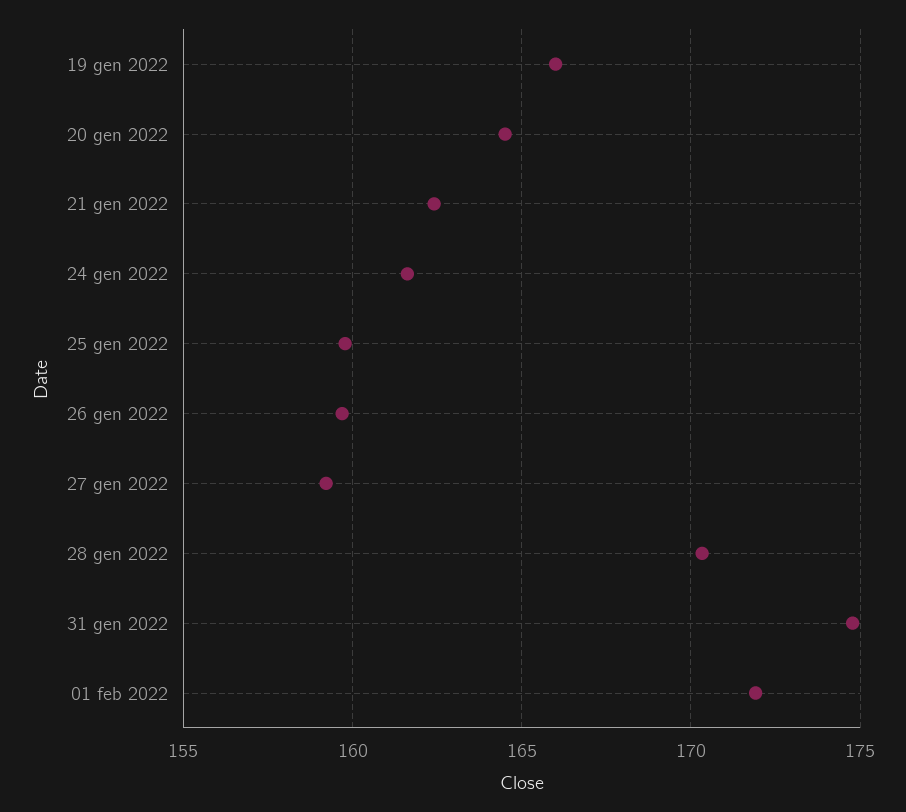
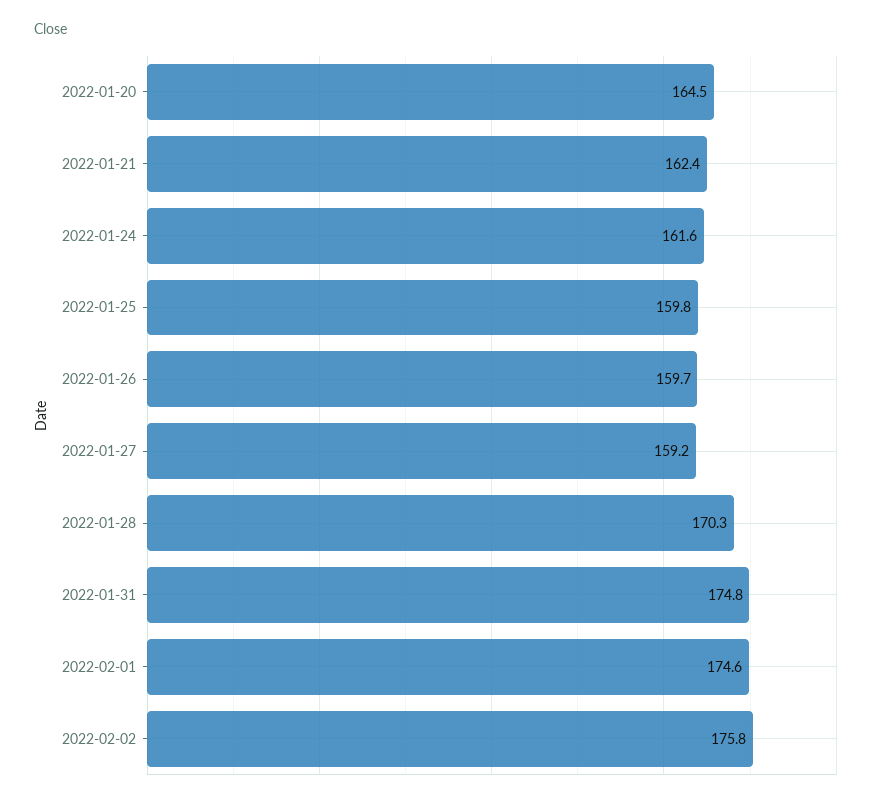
19 gen 2022: 166 -> none
01 feb 2022: 172 -> 174.6
2022-02-02: none -> 175.8

